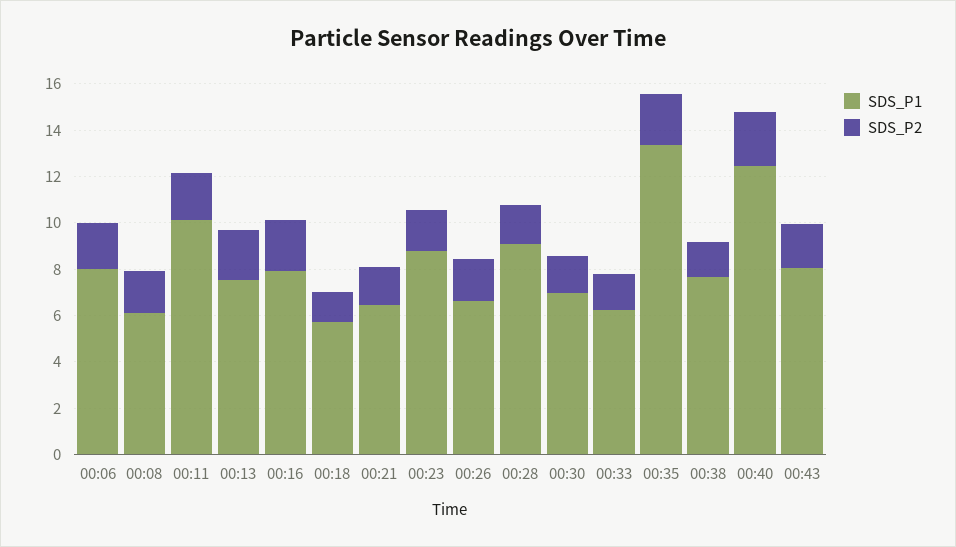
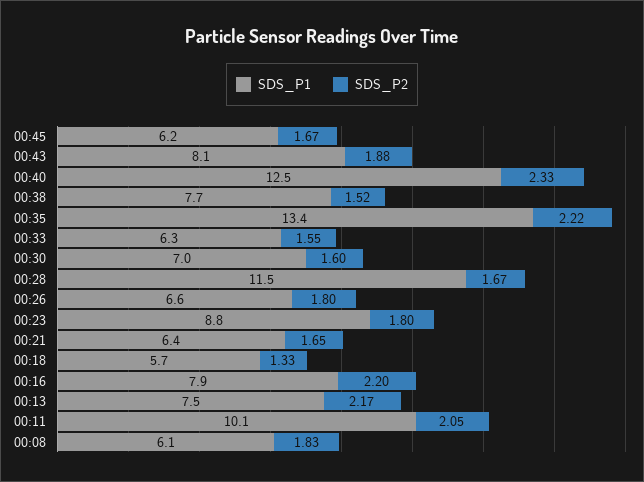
SDS_P1, 00:06: 8 -> none
SDS_P2, 00:06: 2 -> none
SDS_P1, 00:28: 9 -> 11.5
SDS_P1, 00:45: none -> 6.2
SDS_P2, 00:45: none -> 1.67

